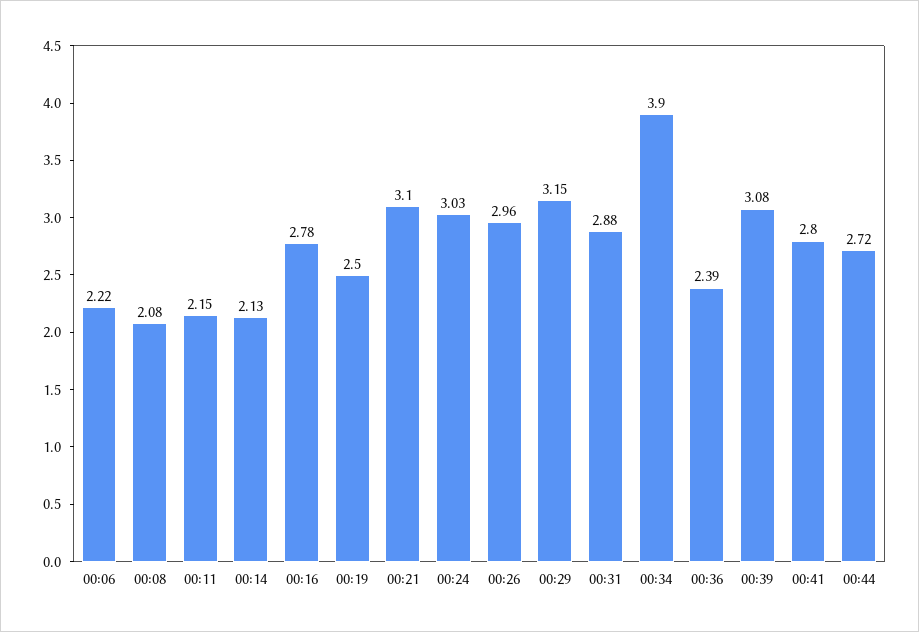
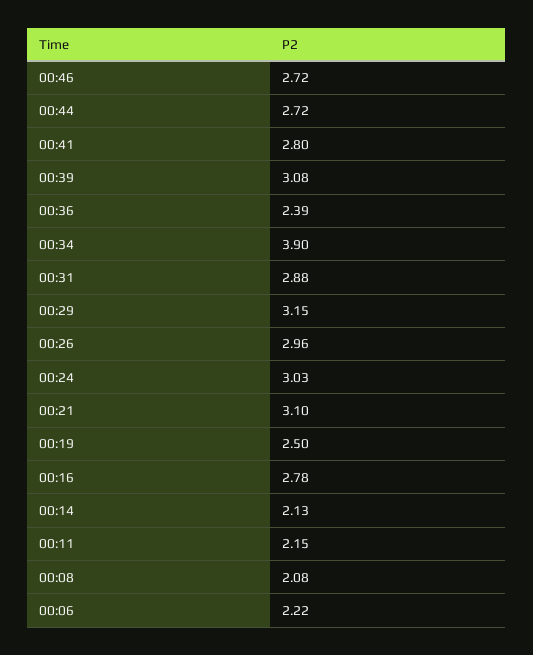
00:46: none -> 2.72

